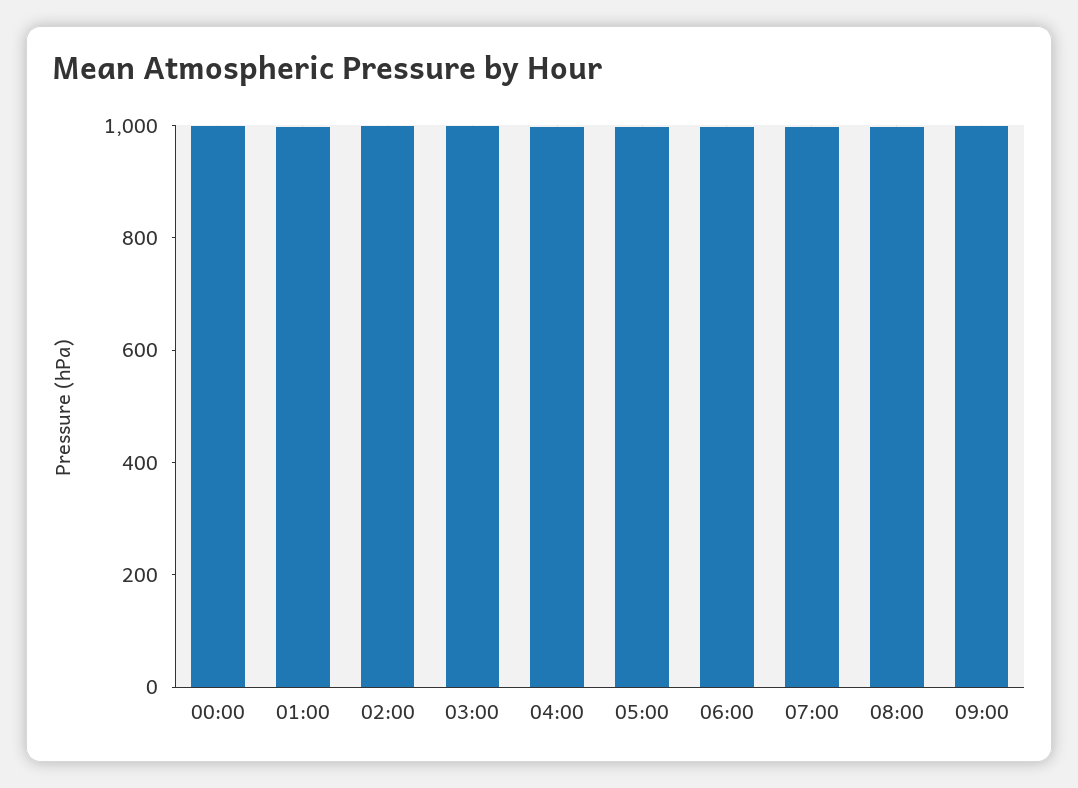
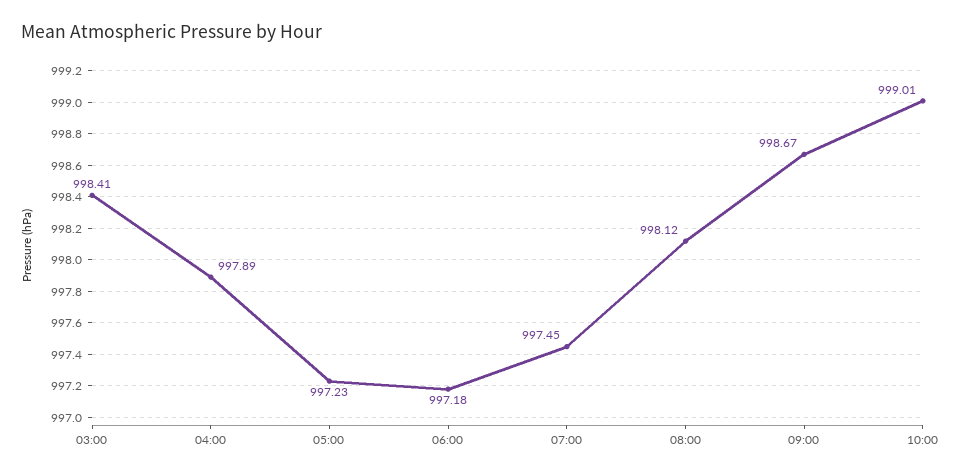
00:00: 1000 -> none
01:00: 1000 -> none
02:00: 1000 -> none
10:00: none -> 999.01

